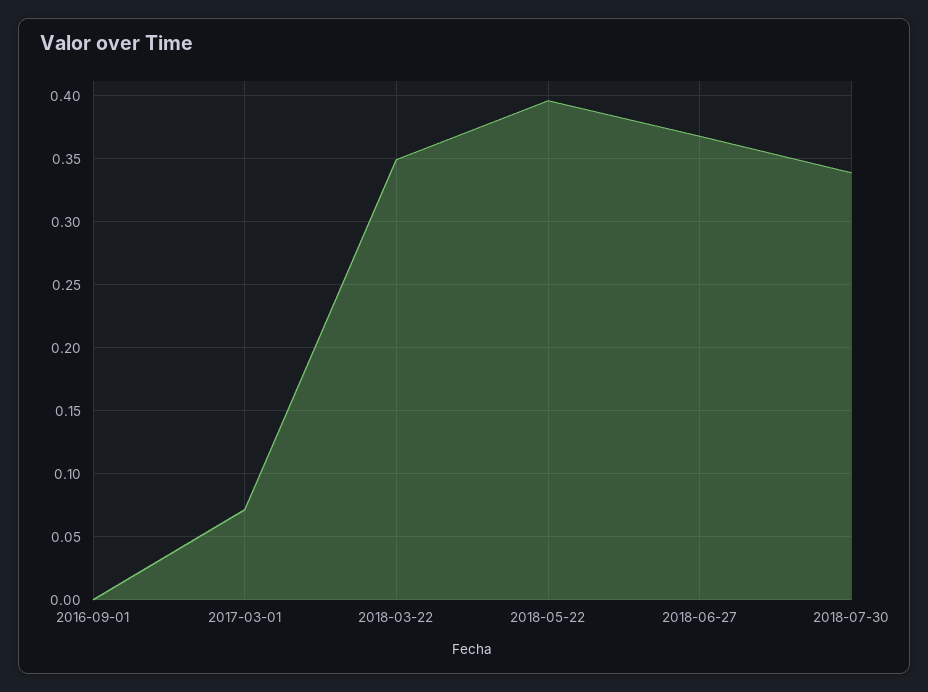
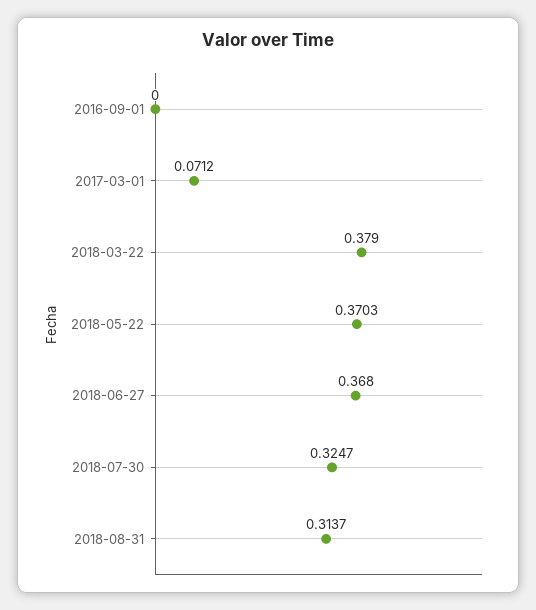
2018-03-22: 0.35 -> 0.379
2018-05-22: 0.395 -> 0.3703
2018-07-30: 0.34 -> 0.3247
2018-08-31: none -> 0.3137

